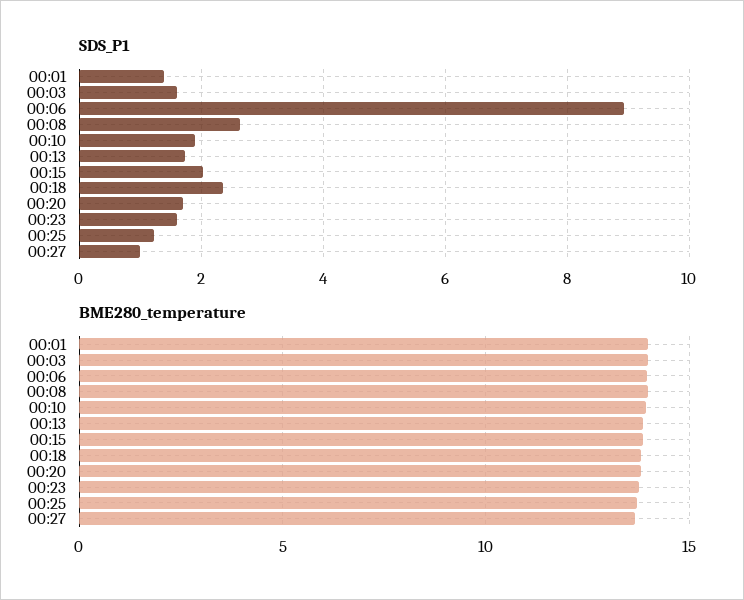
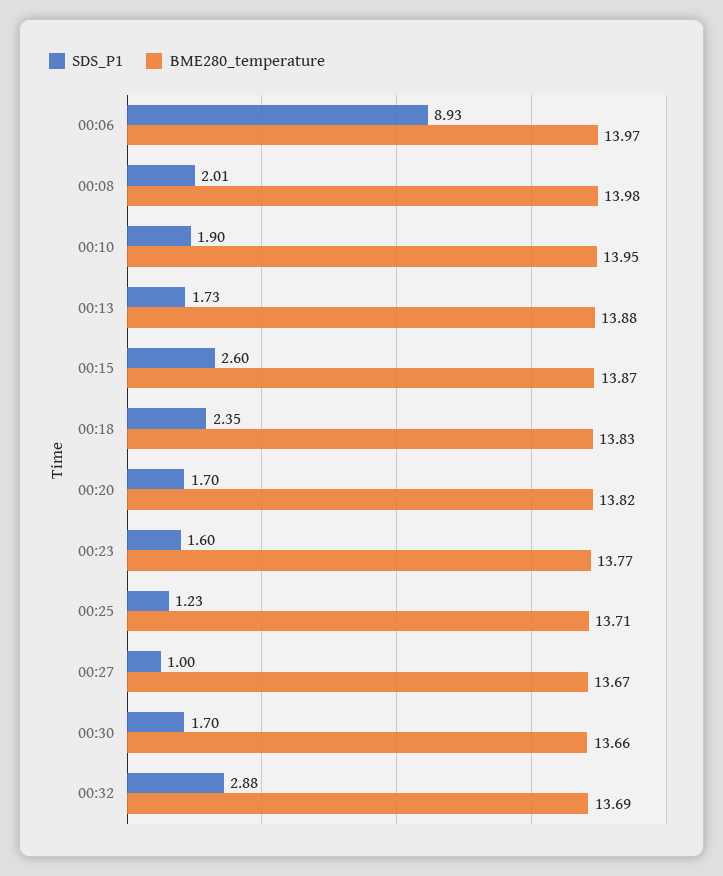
SDS_P1, 00:01: 1.4 -> none
SDS_P1, 00:03: 1.6 -> none
SDS_P1, 00:08: 2.6 -> 2.01
SDS_P1, 00:15: 2 -> 2.6
BME280_temperature, 00:01: 14 -> none
BME280_temperature, 00:03: 14 -> none
SDS_P1, 00:30: none -> 1.7
BME280_temperature, 00:30: none -> 13.66
SDS_P1, 00:32: none -> 2.88
BME280_temperature, 00:32: none -> 13.69

